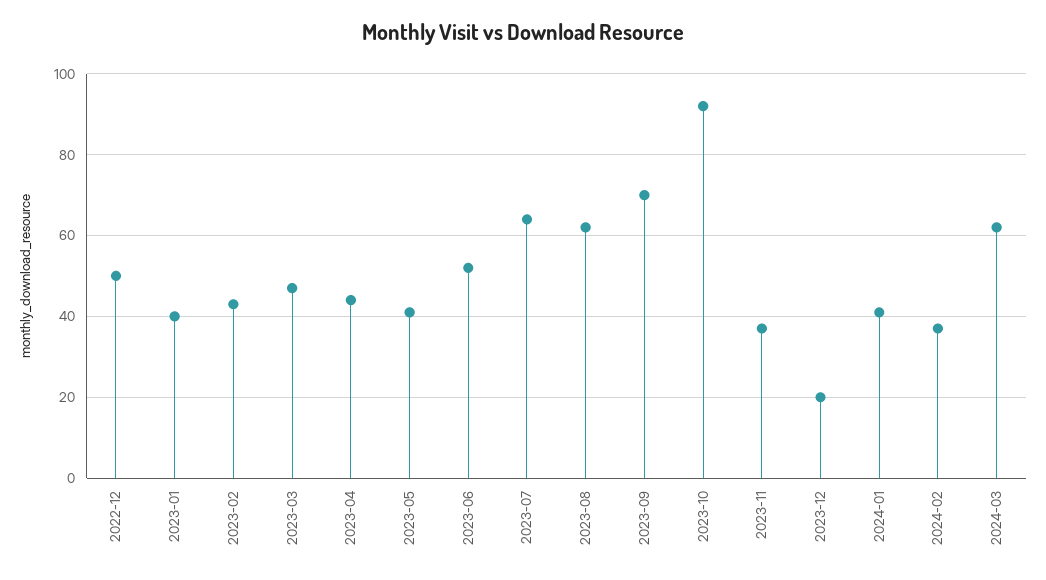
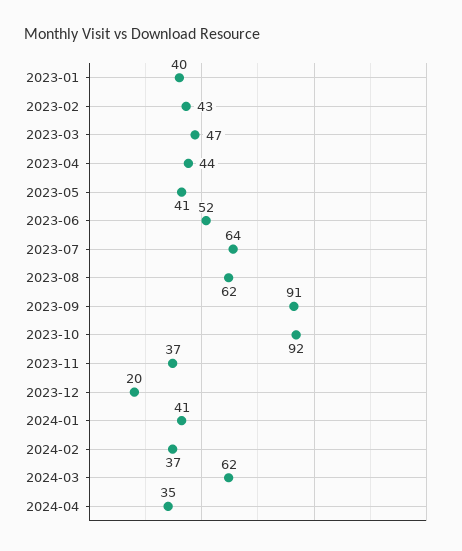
2022-12: 50 -> none
2023-09: 70 -> 91
2024-04: none -> 35

